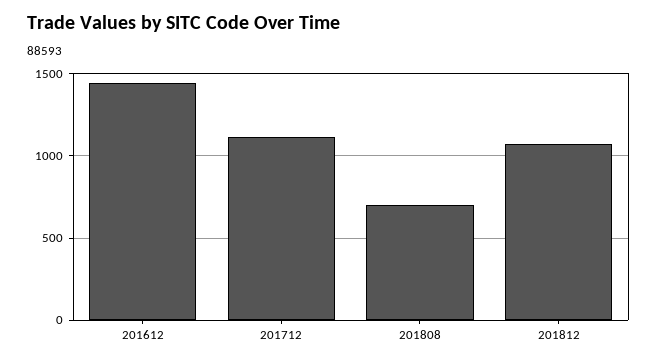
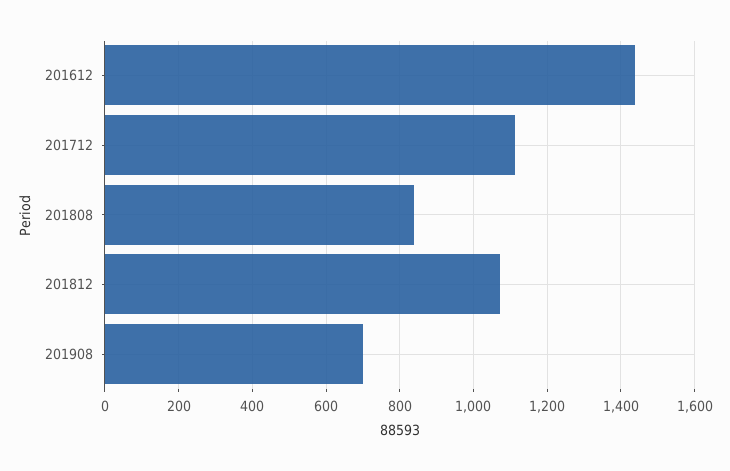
201808: 700 -> 840
201908: none -> 700

